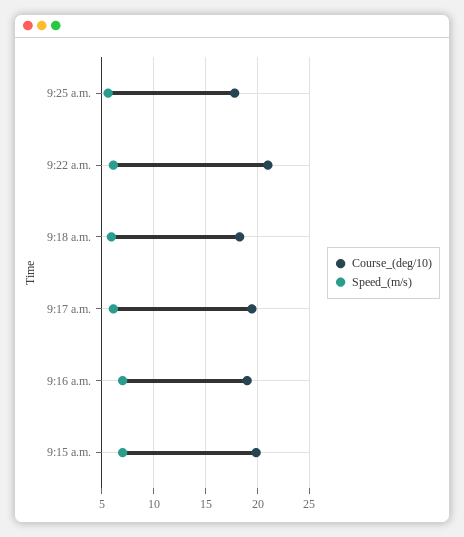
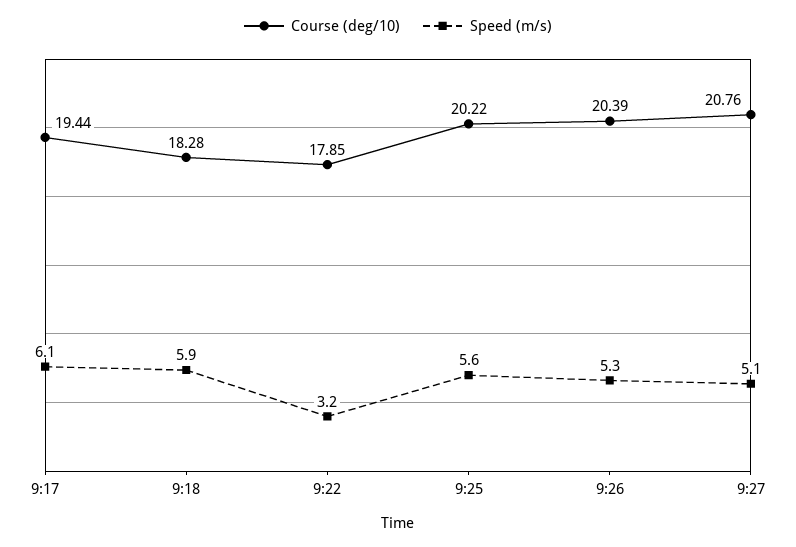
Course_(deg/10), 9:25 a.m.: 18 -> 20.22
Course_(deg/10), 9:22 a.m.: 21 -> 17.85
Speed_(m/s), 9:22 a.m.: 6 -> 3.2
Course_(deg/10), 9:16 a.m.: 19 -> none
Speed_(m/s), 9:16 a.m.: 7 -> none
Course_(deg/10), 9:15 a.m.: 20 -> none
Speed_(m/s), 9:15 a.m.: 7 -> none
Course_(deg/10), 9:26: none -> 20.39
Speed_(m/s), 9:26: none -> 5.3
Course_(deg/10), 9:27: none -> 20.76
Speed_(m/s), 9:27: none -> 5.1

